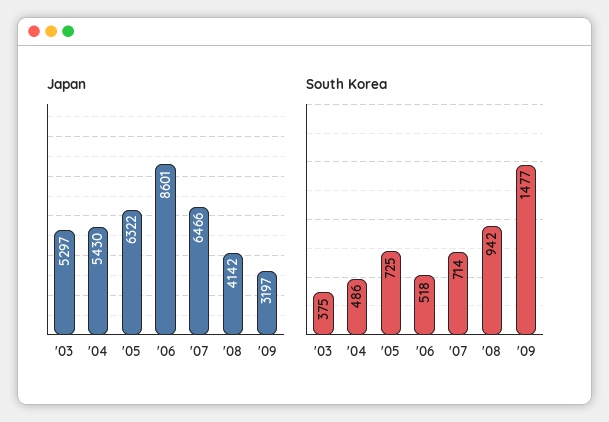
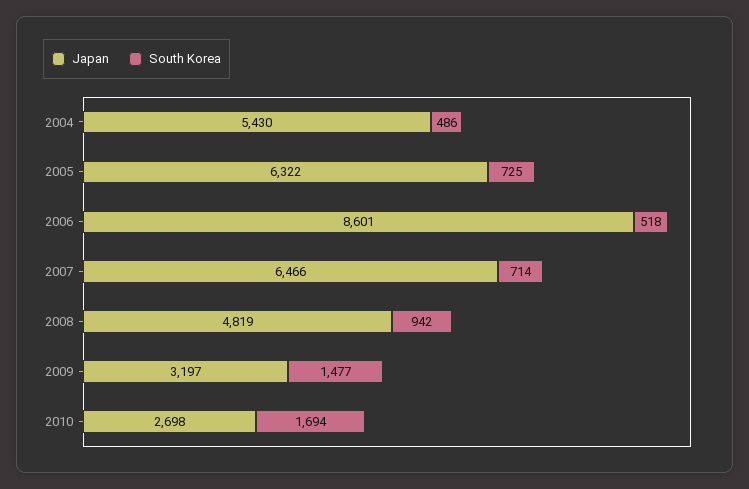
Japan, '03: 5297 -> none
Japan, '08: 4142 -> 4819
South Korea, '03: 375 -> none
Japan, 2010: none -> 2698
South Korea, 2010: none -> 1694

